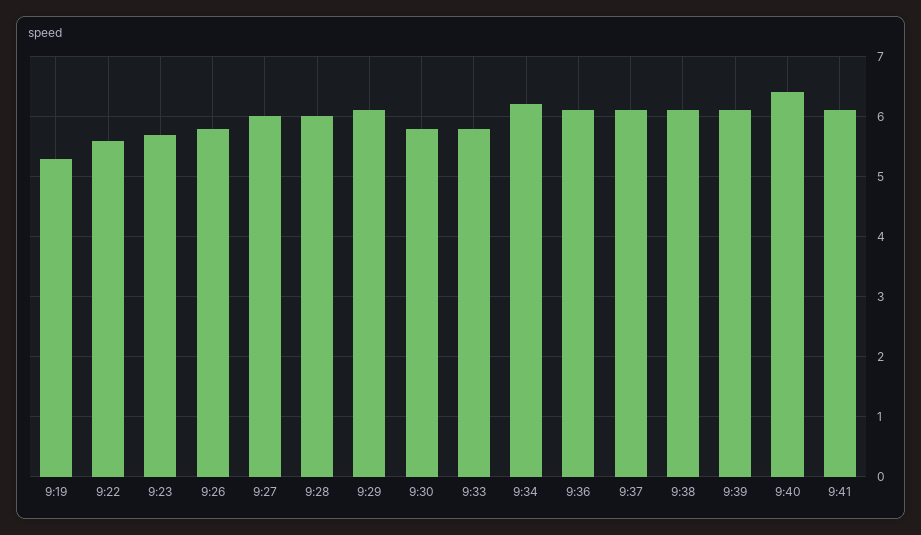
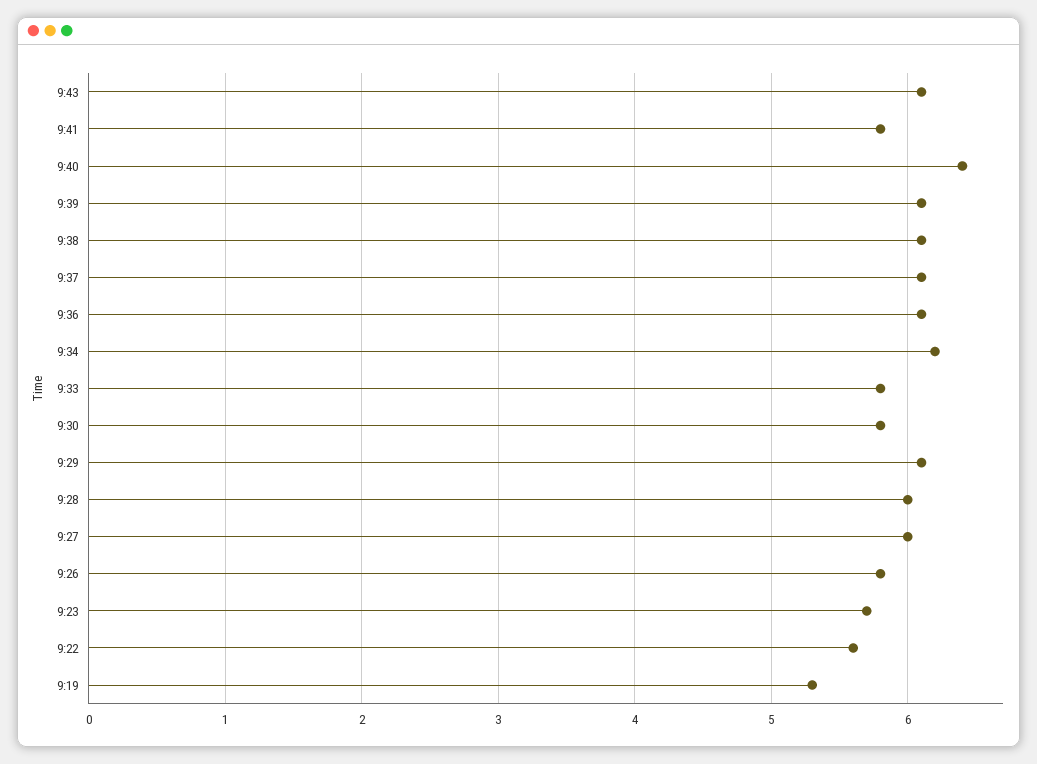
9:41: 6.1 -> 5.8
9:43: none -> 6.1

